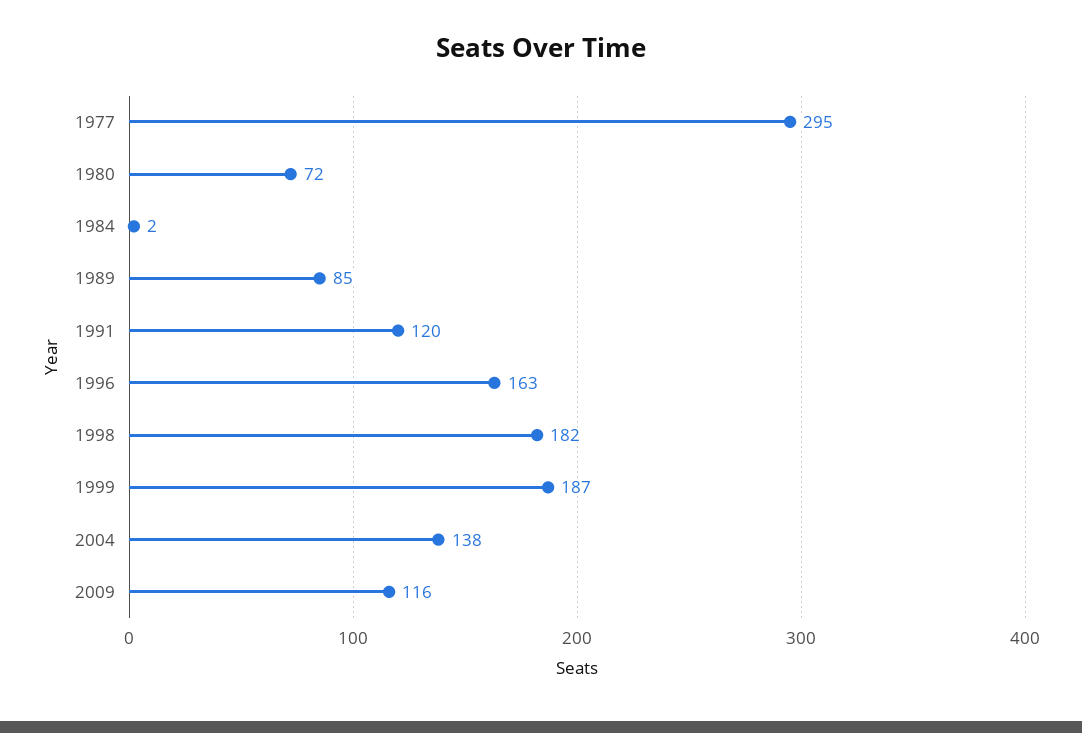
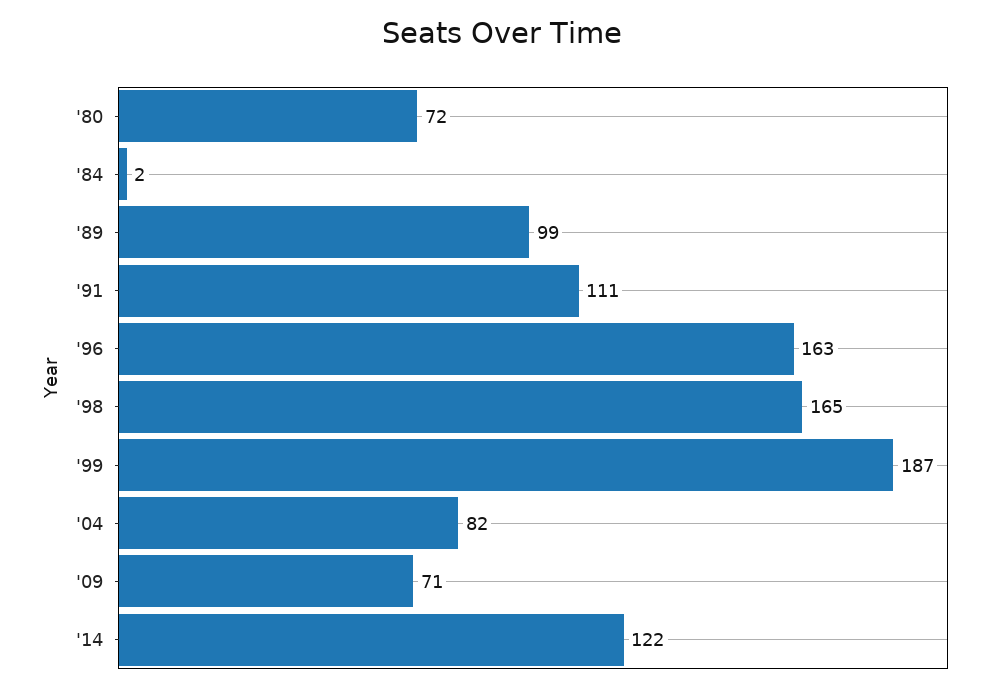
1977: 295 -> none
1989: 85 -> 99
1991: 120 -> 111
1998: 182 -> 165
2004: 138 -> 82
2009: 116 -> 71
'14: none -> 122

